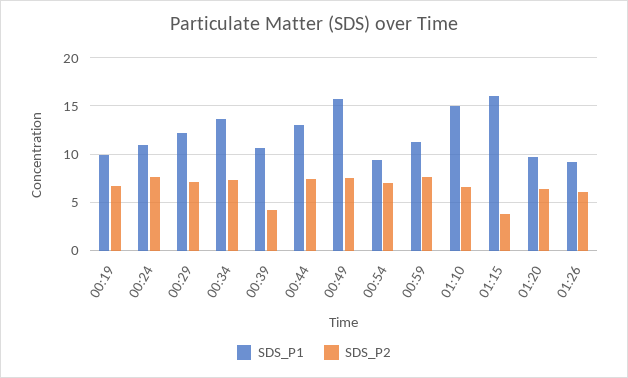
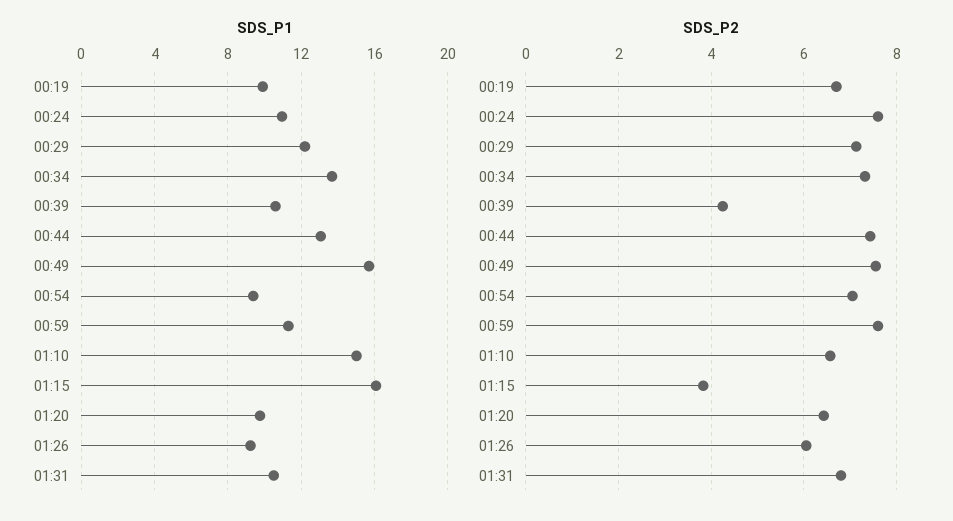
SDS_P1, 01:31: none -> 10.5
SDS_P2, 01:31: none -> 6.8

